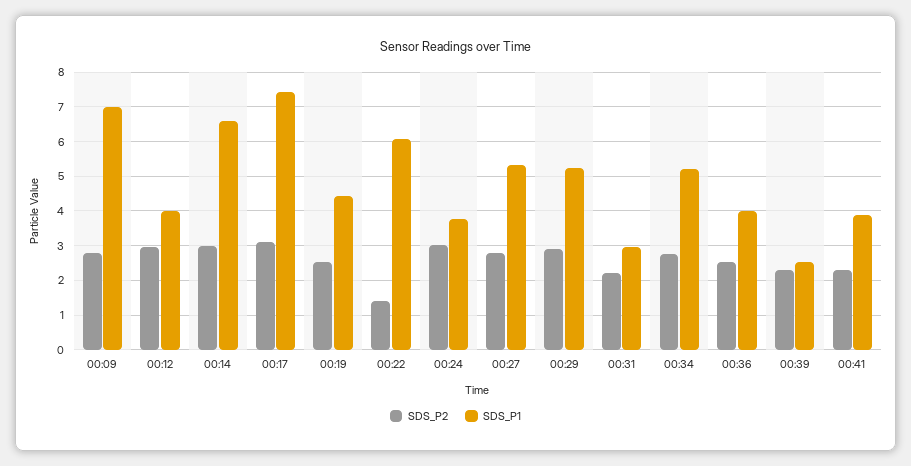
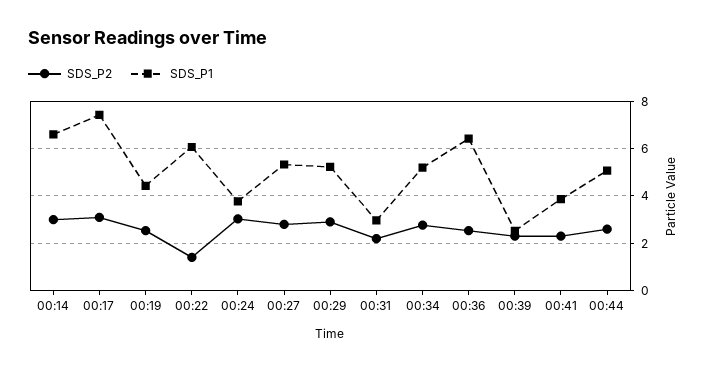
SDS_P2, 00:09: 2.8 -> none
SDS_P1, 00:09: 7 -> none
SDS_P2, 00:12: 3 -> none
SDS_P1, 00:12: 4 -> none
SDS_P1, 00:36: 4 -> 6.5
SDS_P2, 00:44: none -> 2.5
SDS_P1, 00:44: none -> 5

